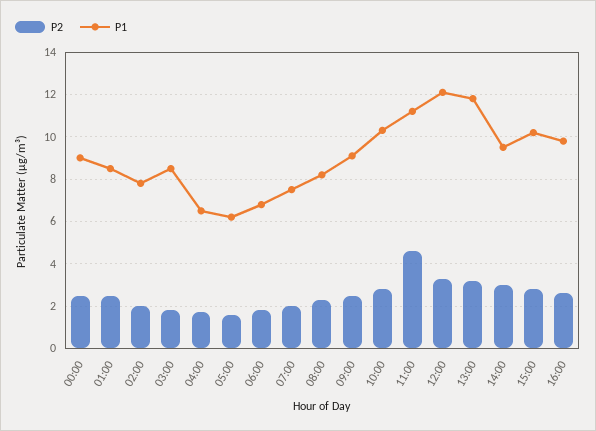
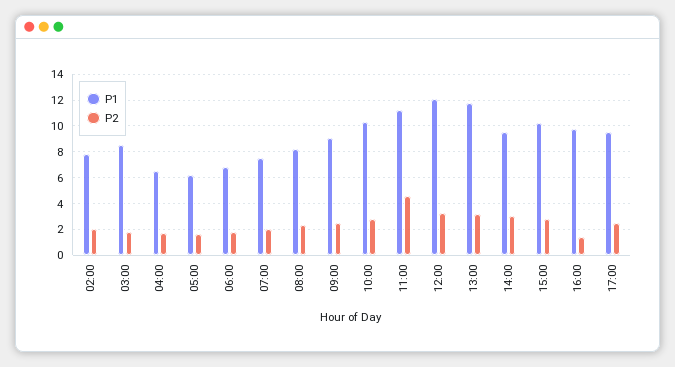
P2, 00:00: 2.5 -> none
P1, 00:00: 9 -> none
P2, 01:00: 2.5 -> none
P1, 01:00: 8.5 -> none
P2, 16:00: 2.5 -> 1.5
P1, 17:00: none -> 9.5
P2, 17:00: none -> 2.5

